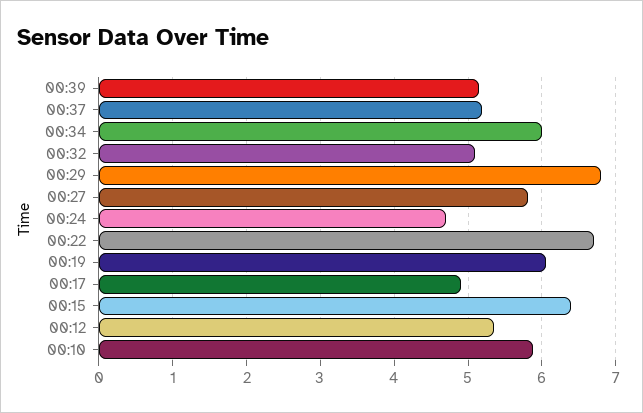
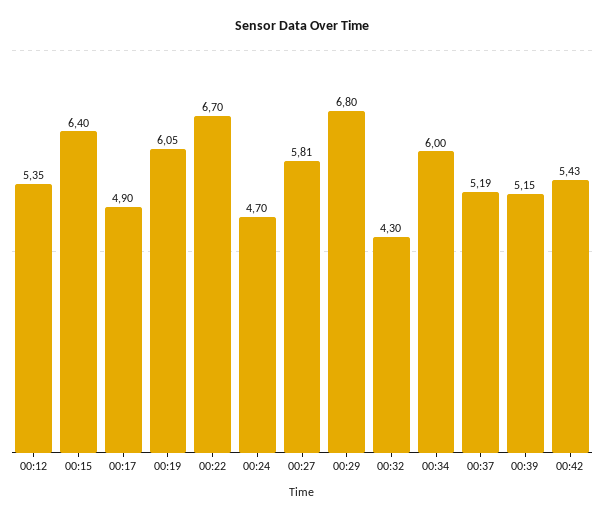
00:32: 5.1 -> 4.3
00:10: 5.9 -> none
00:42: none -> 5.43

